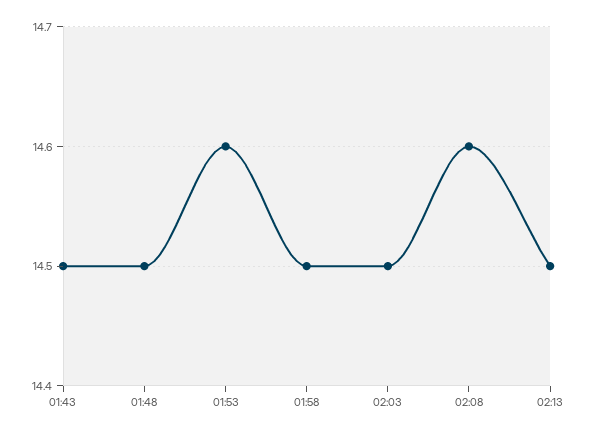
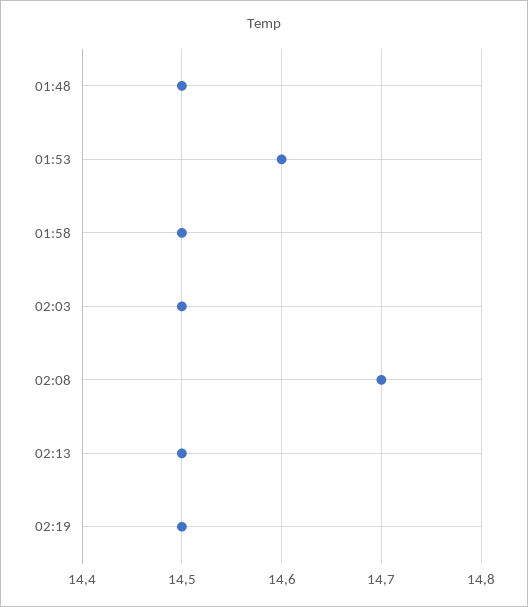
01:43: 14.5 -> none
02:08: 14.6 -> 14.7
02:19: none -> 14.5

